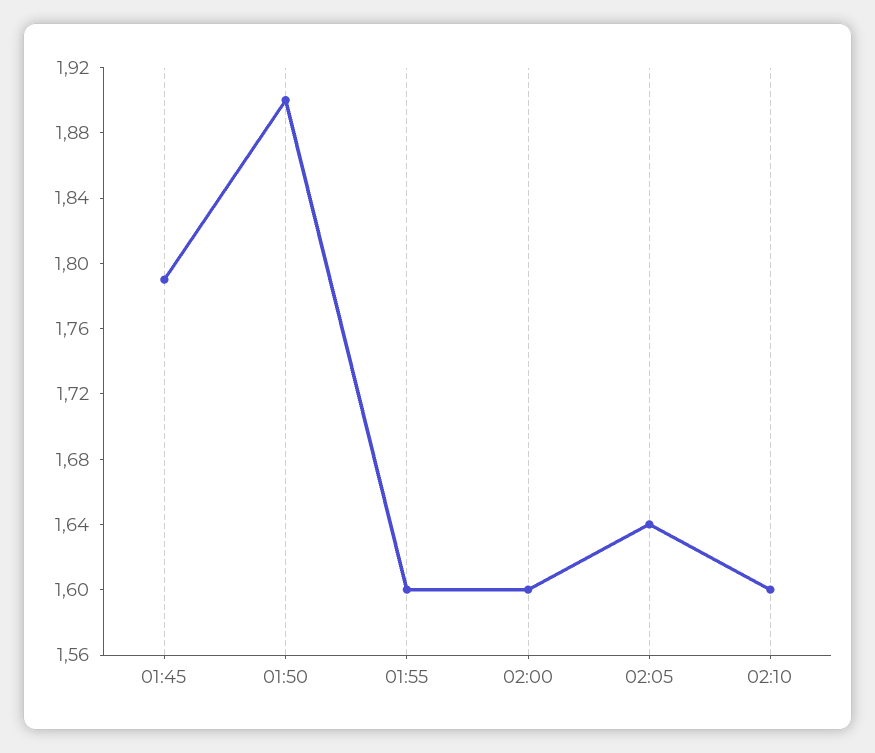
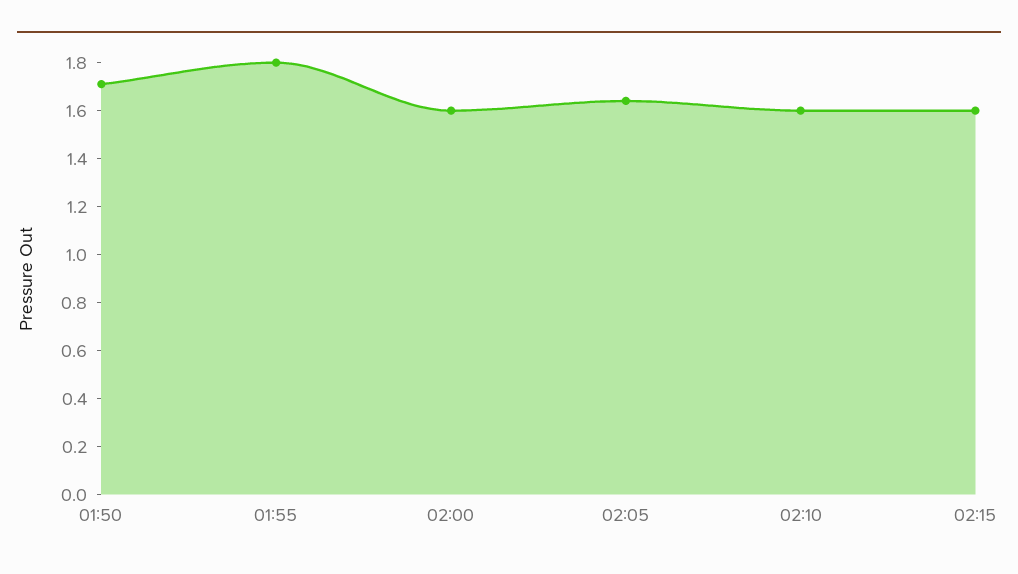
01:45: 1.79 -> none
01:50: 1.9 -> 1.7
01:55: 1.6 -> 1.8
02:15: none -> 1.6

